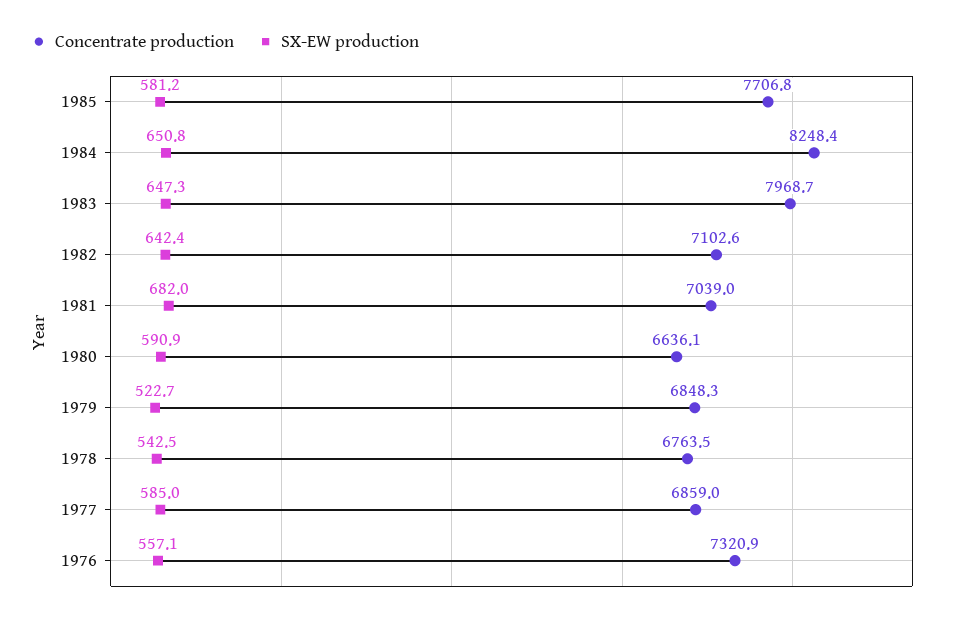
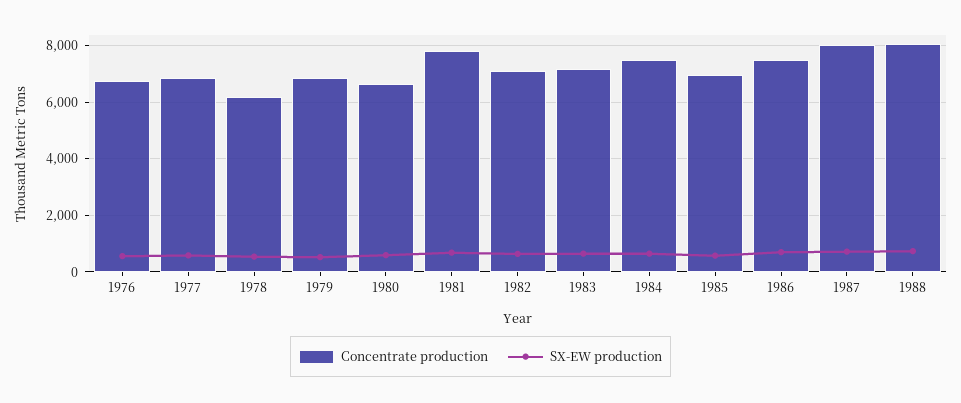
Concentrate production, 1985: 7706.8 -> 7000
Concentrate production, 1984: 8248.4 -> 7500
Concentrate production, 1983: 7968.7 -> 7250
Concentrate production, 1981: 7039 -> 7750
Concentrate production, 1978: 6763.5 -> 6250
Concentrate production, 1976: 7320.9 -> 6750
Concentrate production, 1986: none -> 7500
SX-EW production, 1986: none -> 750
Concentrate production, 1987: none -> 8000
SX-EW production, 1987: none -> 750
Concentrate production, 1988: none -> 8000
SX-EW production, 1988: none -> 750

